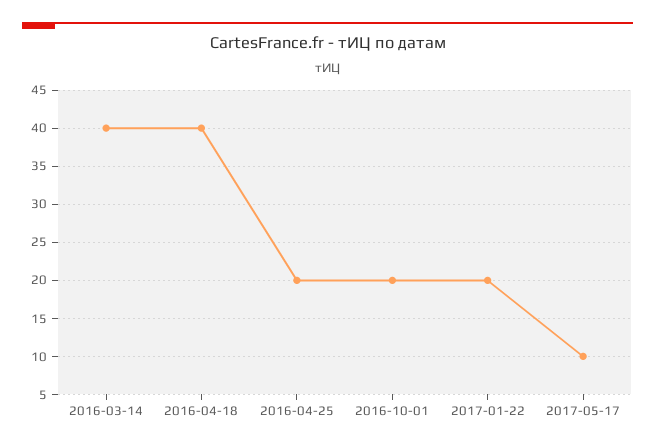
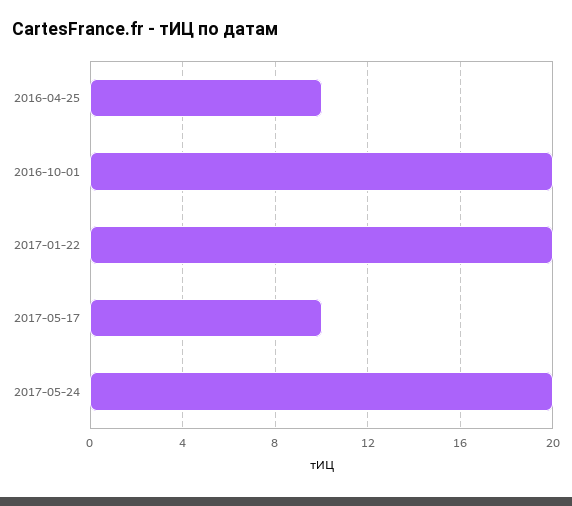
2016-03-14: 40 -> none
2016-04-18: 40 -> none
2016-04-25: 20 -> 10
2017-05-24: none -> 20

